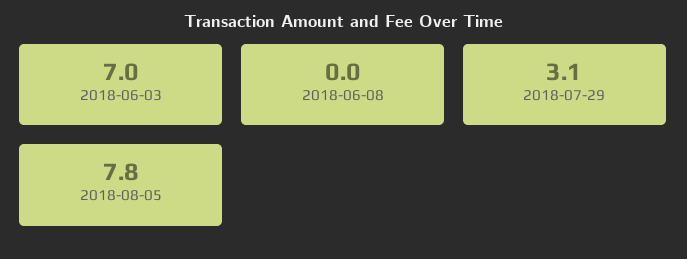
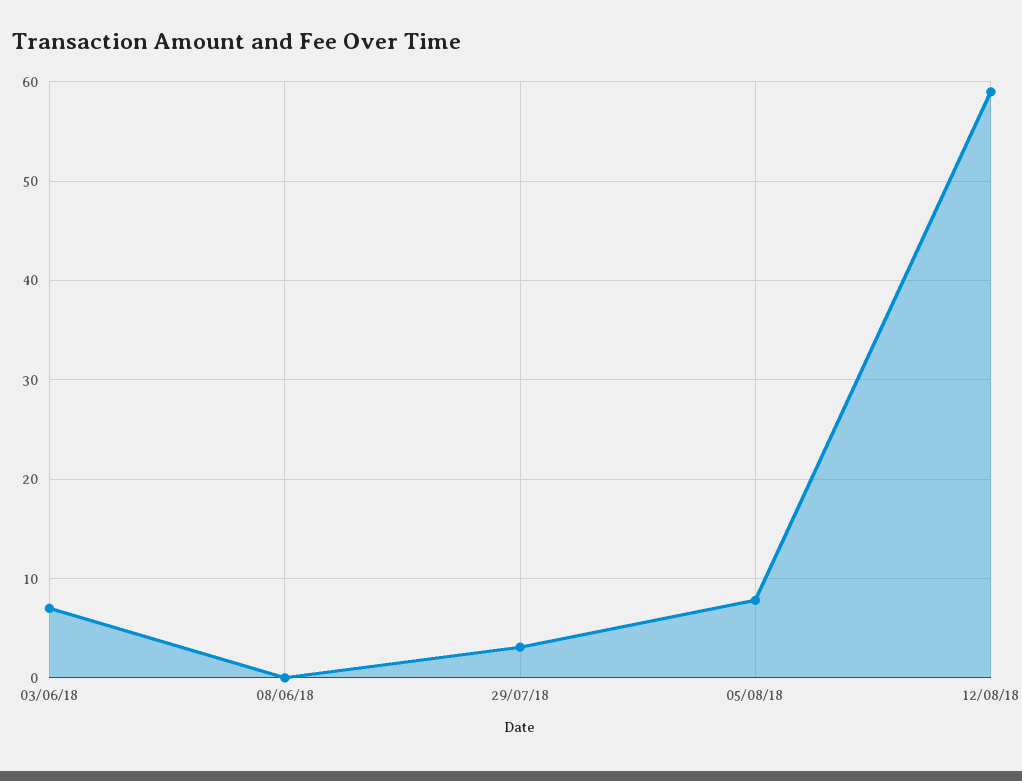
12/08/18: none -> 59

